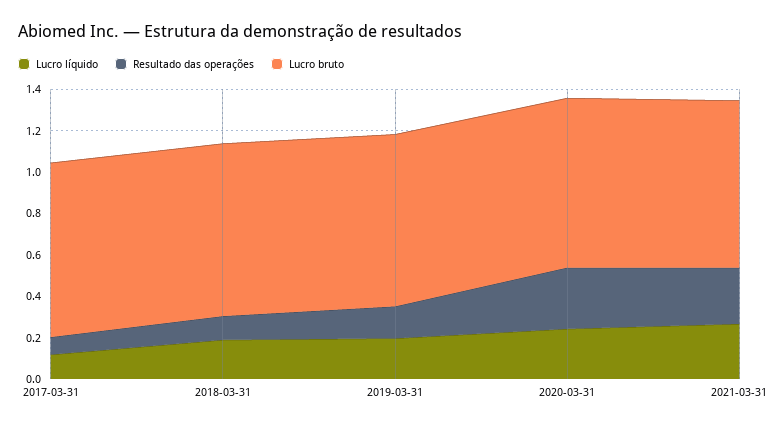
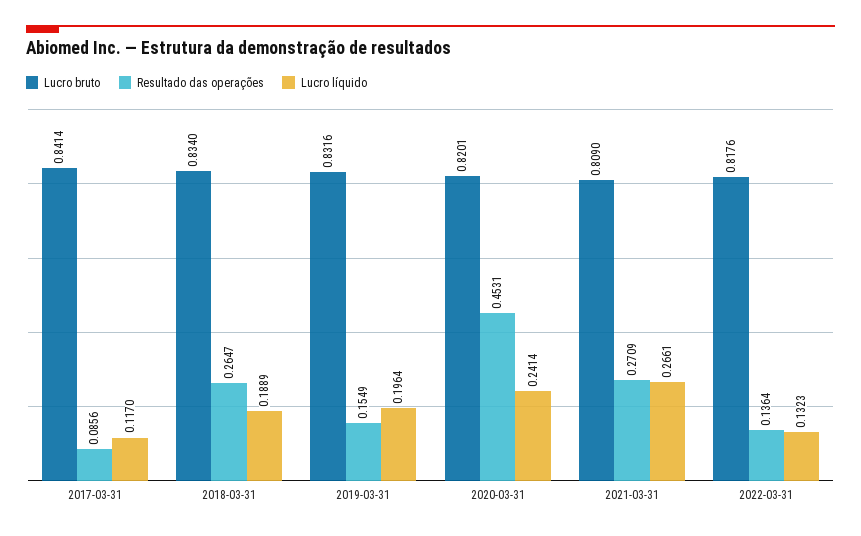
Resultado das operações, 2018-03-31: 0.1 -> 0.2647
Resultado das operações, 2020-03-31: 0.3 -> 0.4531
Lucro bruto, 2022-03-31: none -> 0.8176
Resultado das operações, 2022-03-31: none -> 0.1364
Lucro líquido, 2022-03-31: none -> 0.1323

